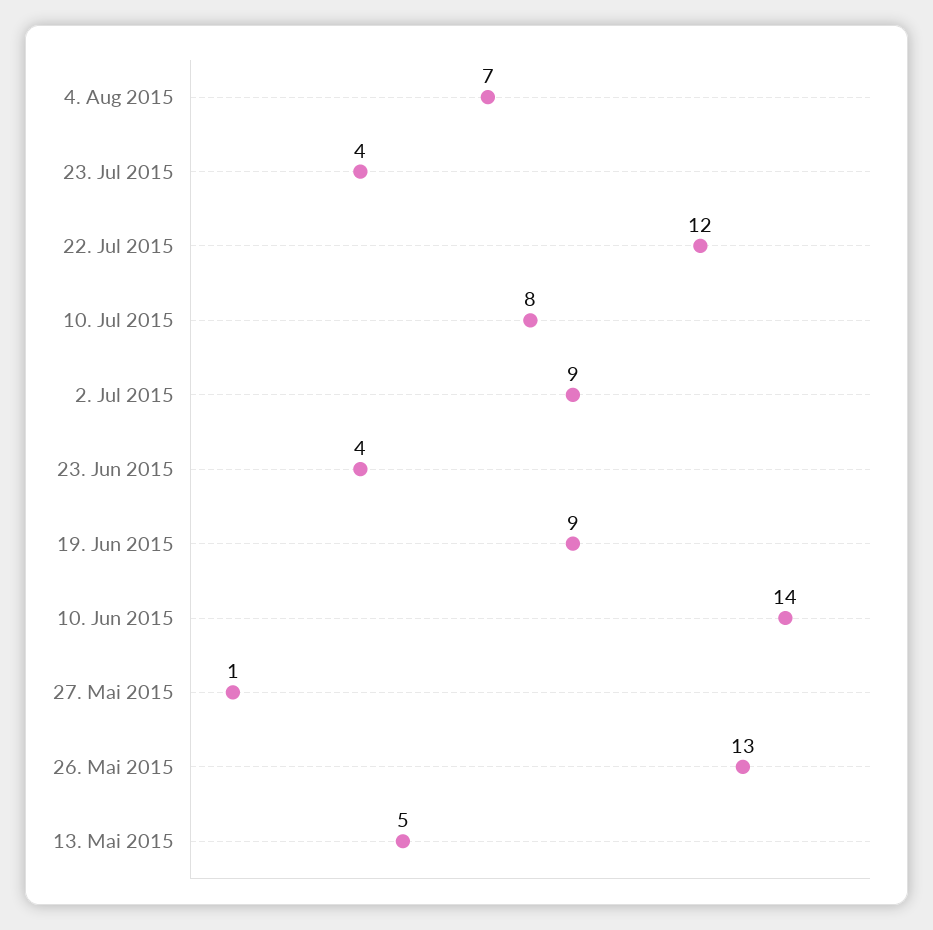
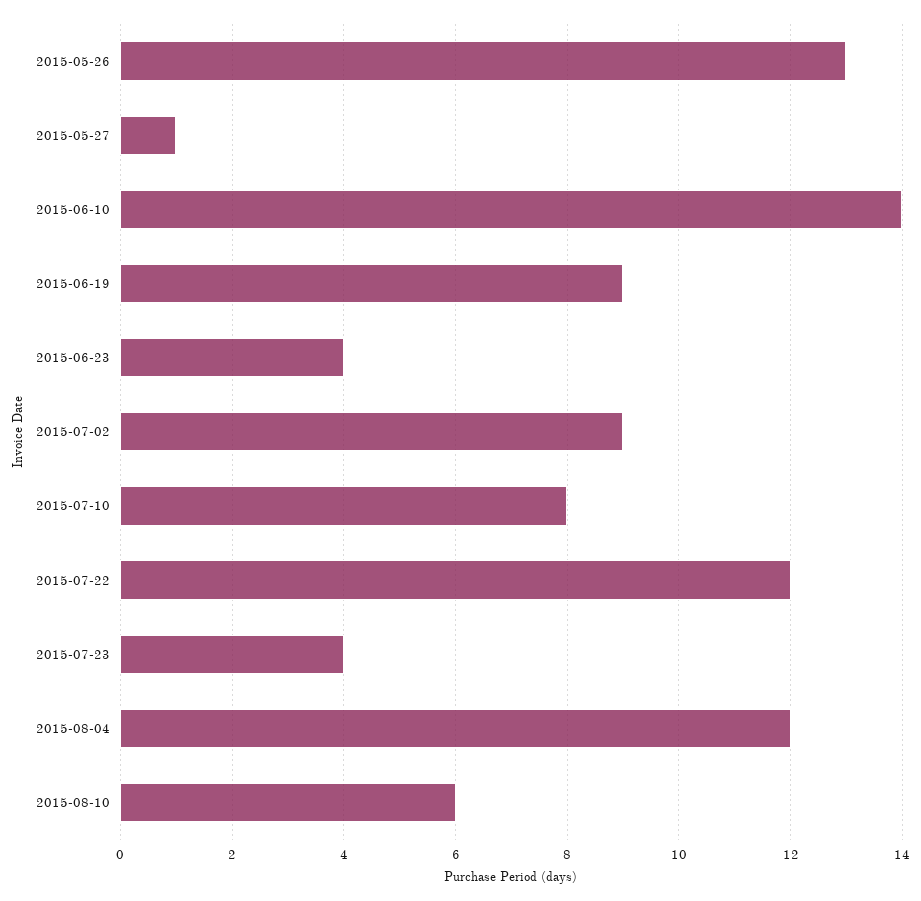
4. Aug 2015: 7 -> 12
13. Mai 2015: 5 -> none
2015-08-10: none -> 6

